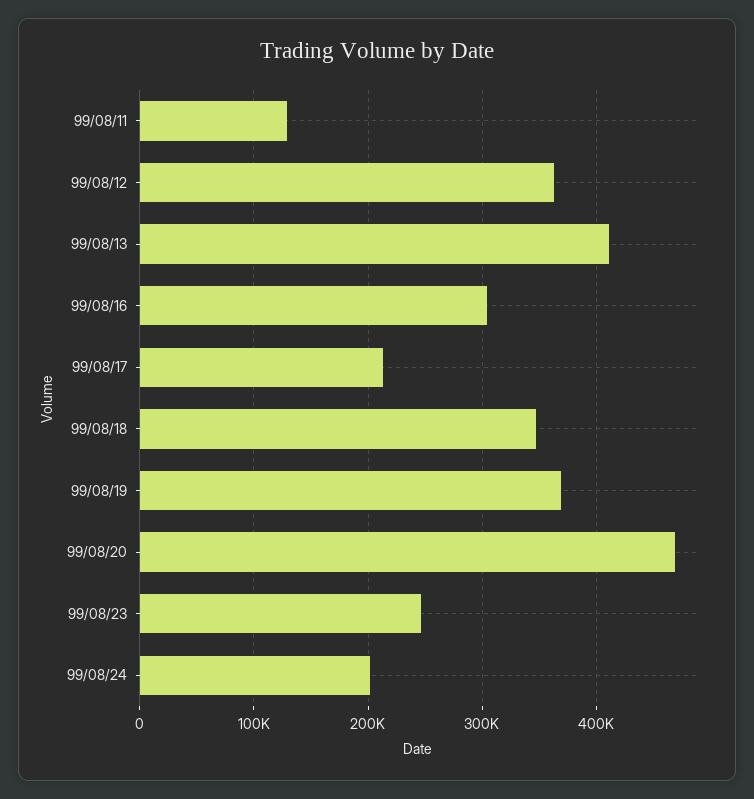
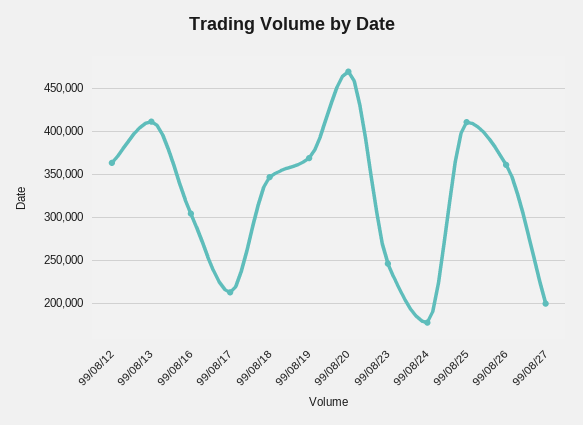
99/08/11: 130000 -> none
99/08/24: 200000 -> 180000
99/08/25: none -> 410000
99/08/26: none -> 360000
99/08/27: none -> 200000

